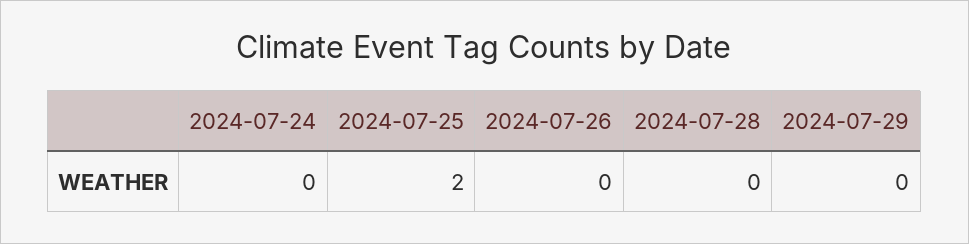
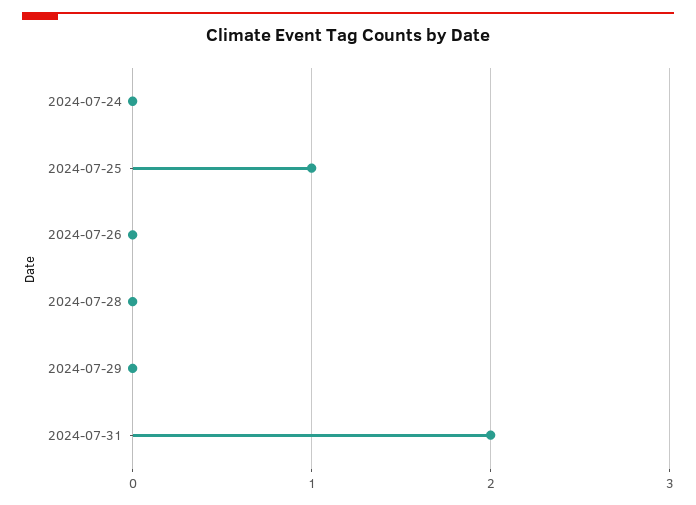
2024-07-25: 2 -> 1
2024-07-31: none -> 2

